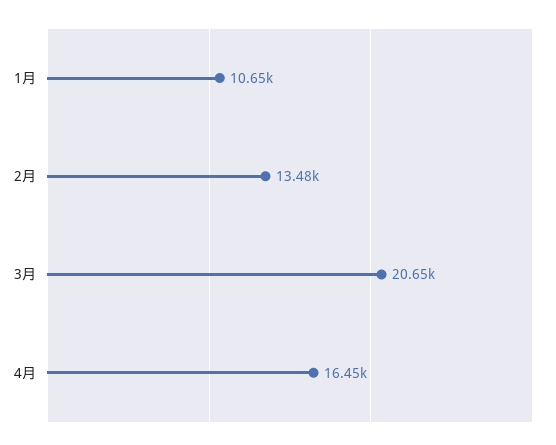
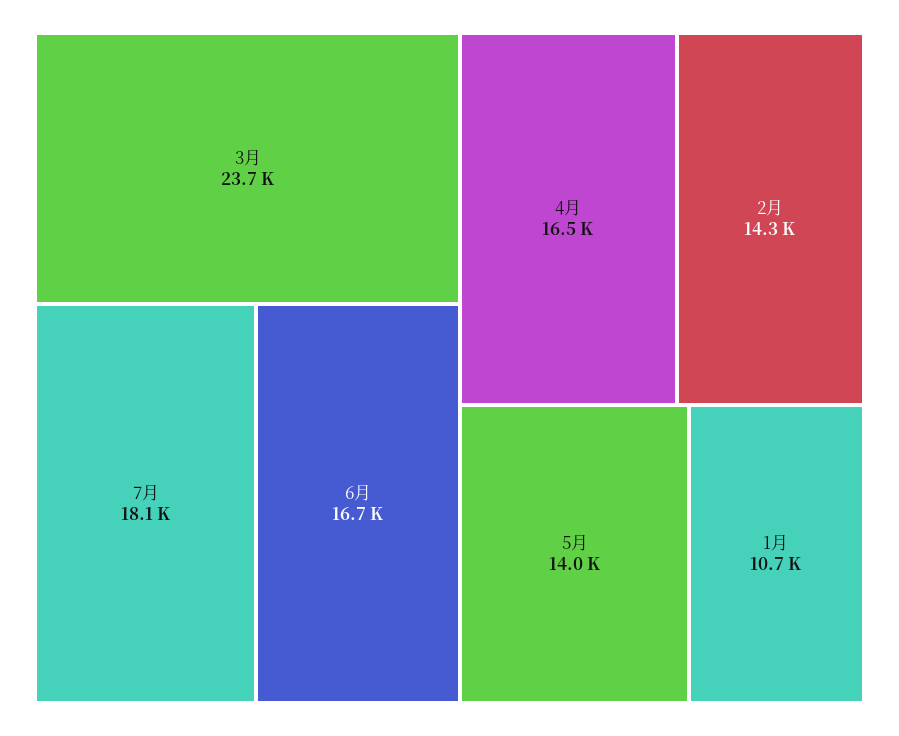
2月: 13480 -> 14300
3月: 20650 -> 23700
7月: none -> 18100
6月: none -> 16700
5月: none -> 14000

